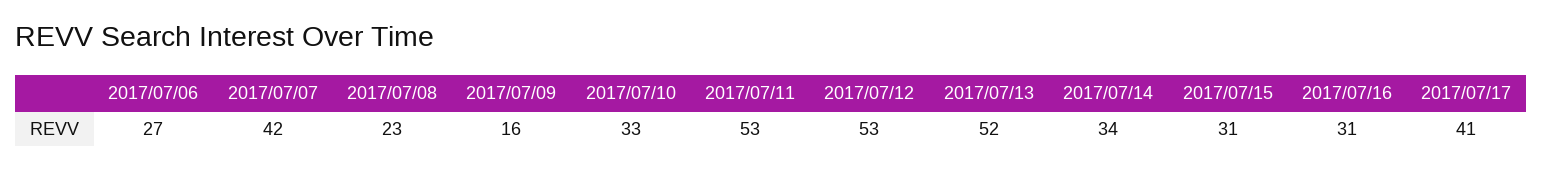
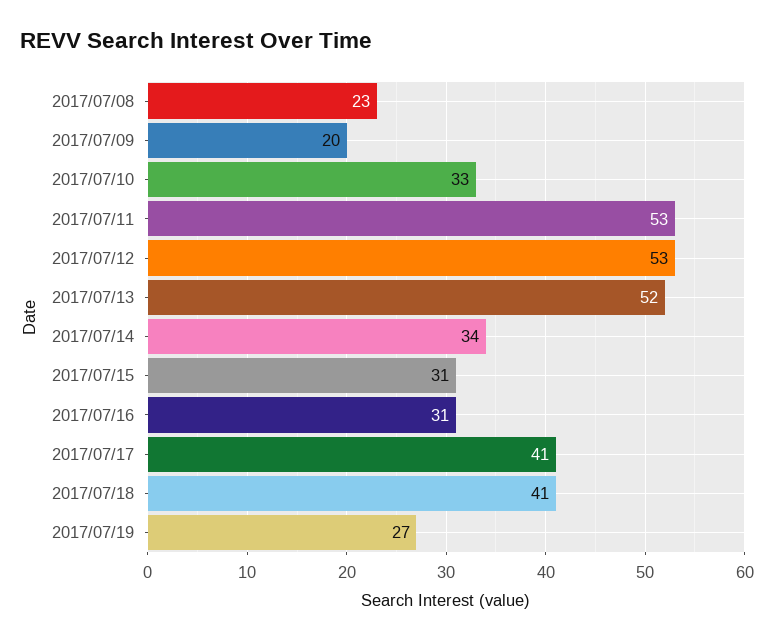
2017/07/06: 27 -> none
2017/07/07: 42 -> none
2017/07/09: 16 -> 20
2017/07/18: none -> 41
2017/07/19: none -> 27

